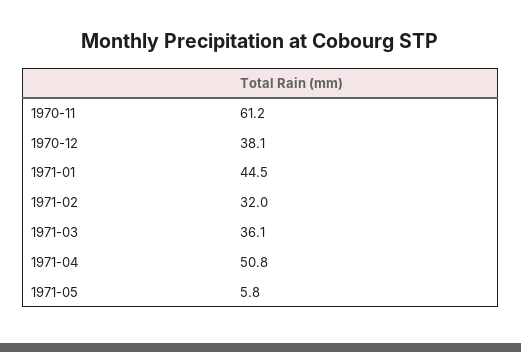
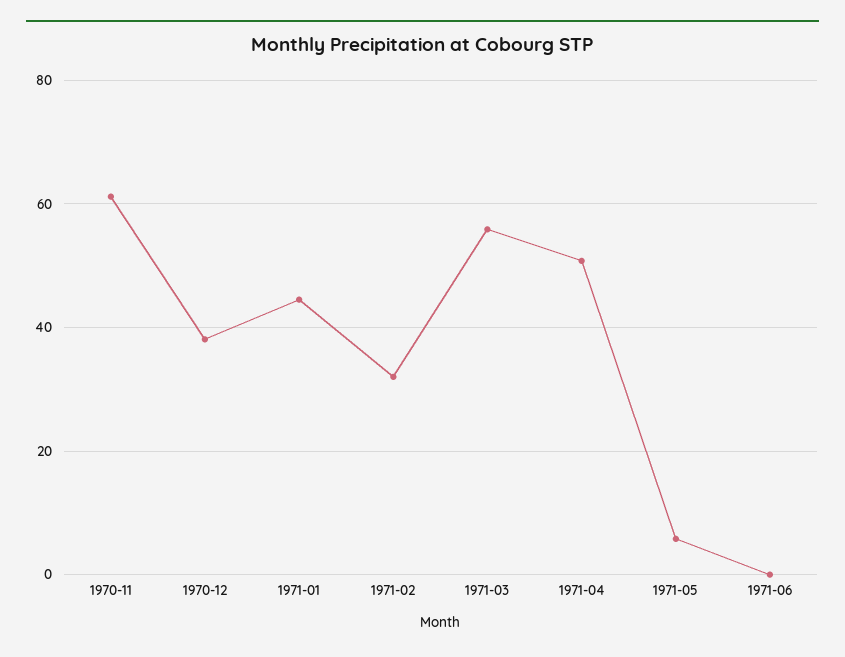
1971-03: 36.1 -> 56
1971-06: none -> 0

